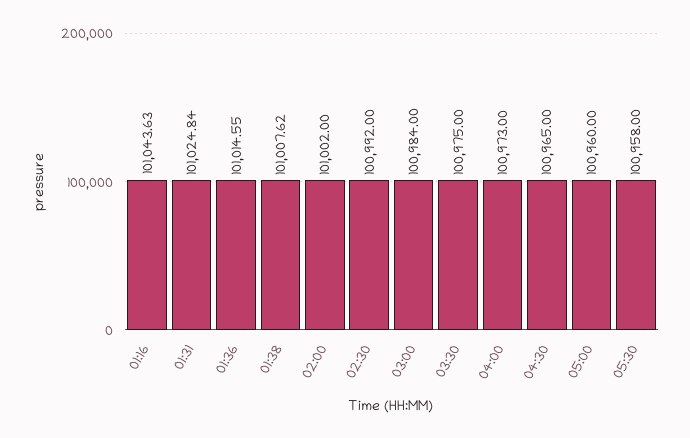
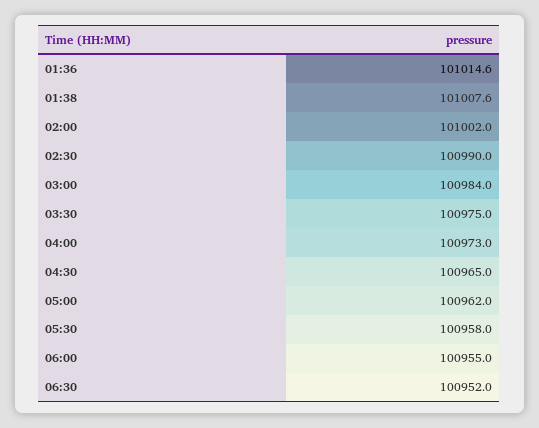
01:16: 101043.63 -> none
01:31: 101024.84 -> none
02:30: 100992 -> 100990
05:00: 100960 -> 100962
06:00: none -> 100955
06:30: none -> 100952

